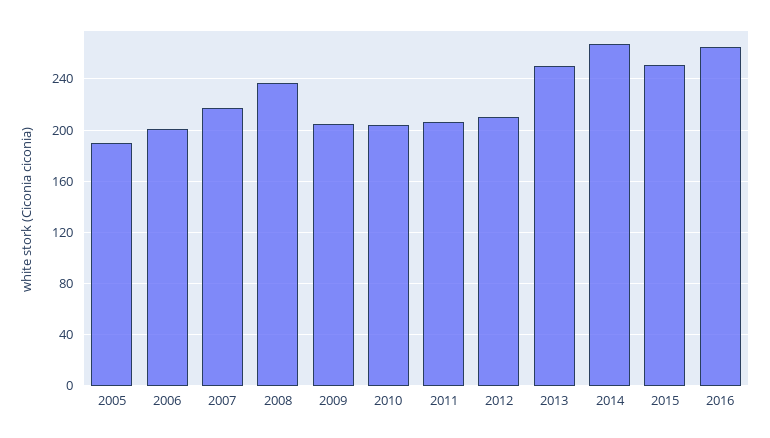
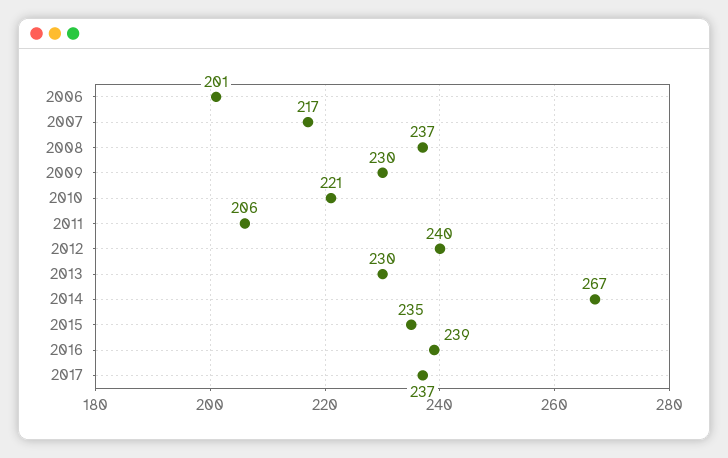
2005: 190 -> none
2009: 205 -> 230
2010: 205 -> 221
2012: 210 -> 240
2013: 250 -> 230
2015: 250 -> 235
2016: 265 -> 239
2017: none -> 237

